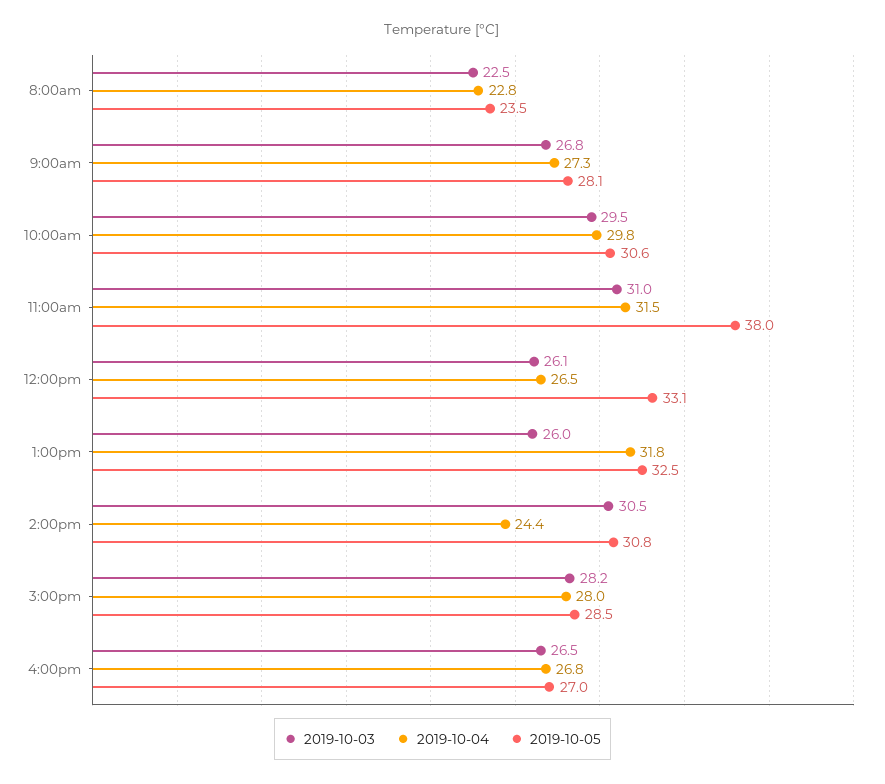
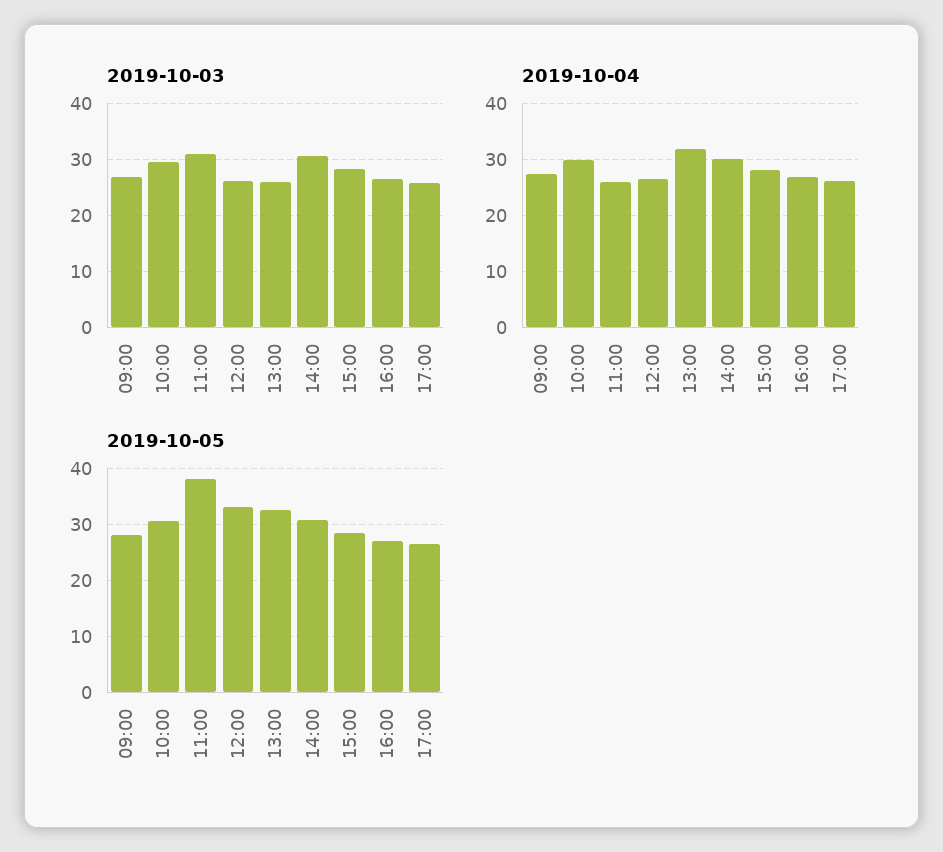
2019-10-03, 8:00am: 22.5 -> none
2019-10-04, 8:00am: 22.8 -> none
2019-10-05, 8:00am: 23.5 -> none
2019-10-04, 11:00am: 31.5 -> 26
2019-10-04, 2:00pm: 24.4 -> 30
2019-10-03, 17:00: none -> 26
2019-10-04, 17:00: none -> 26
2019-10-05, 17:00: none -> 26

